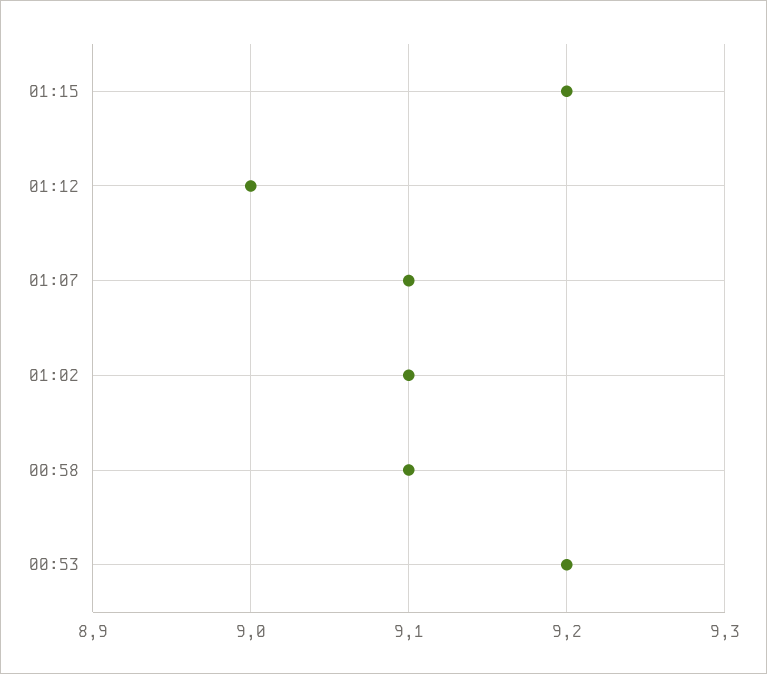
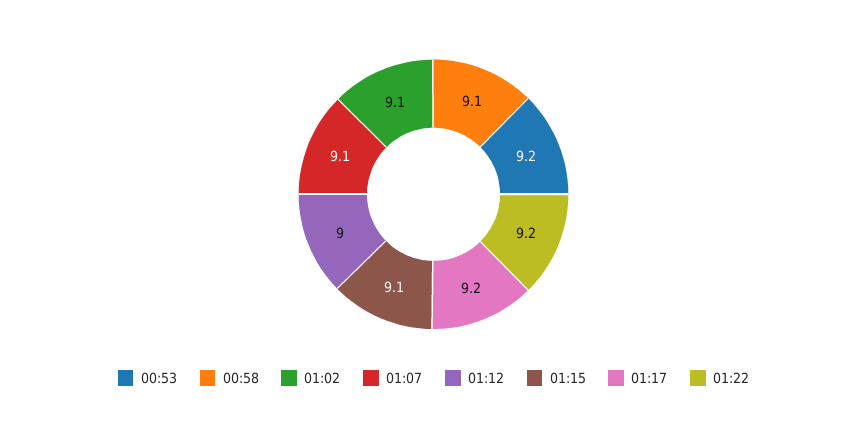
01:15: 9.2 -> 9.1
01:17: none -> 9.2
01:22: none -> 9.2

